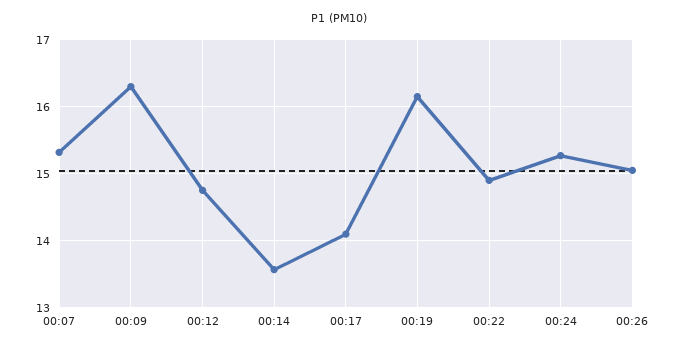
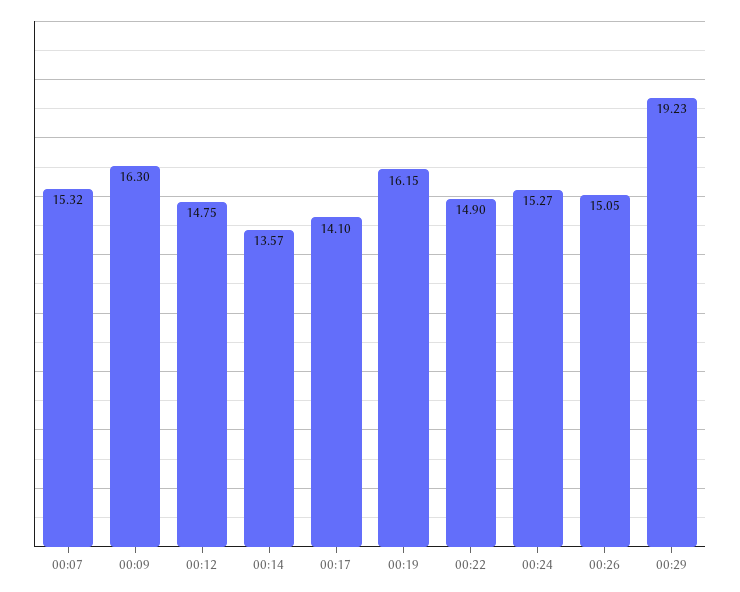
00:29: none -> 19.23

